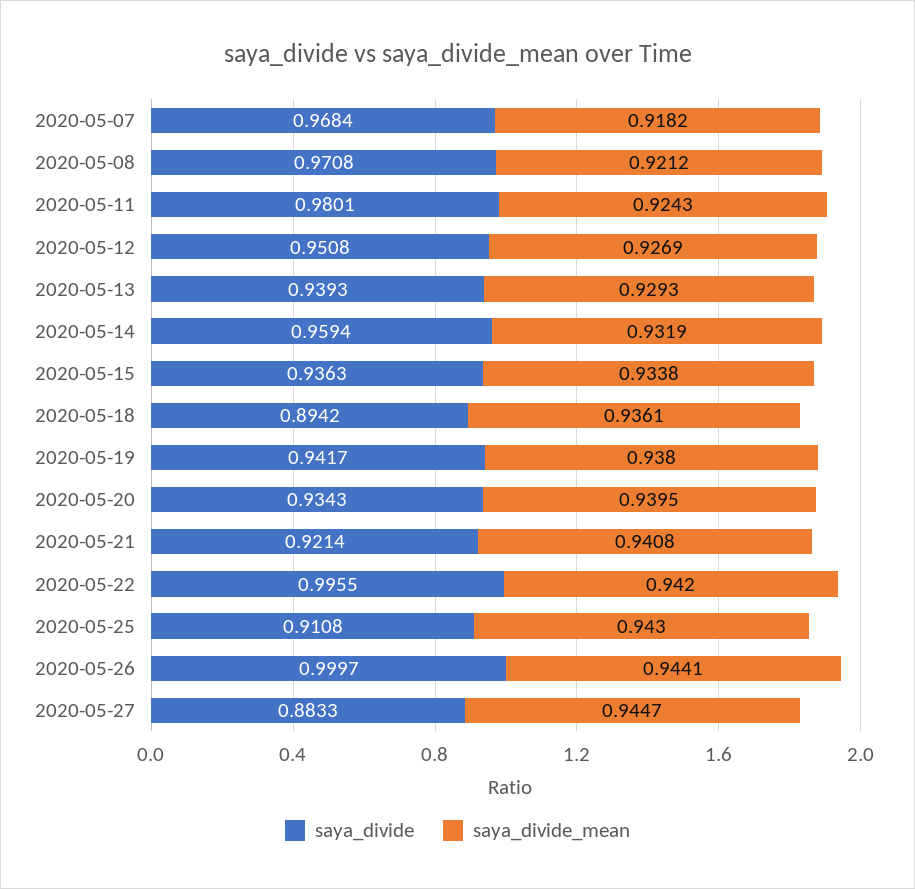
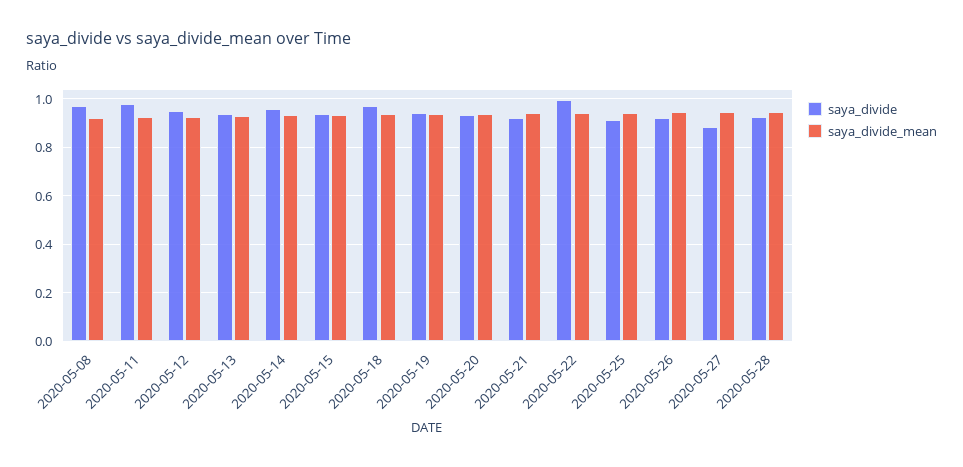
saya_divide, 2020-05-07: 0.9684 -> none
saya_divide_mean, 2020-05-07: 0.9182 -> none
saya_divide, 2020-05-18: 0.8942 -> 0.975
saya_divide, 2020-05-26: 0.9997 -> 0.925
saya_divide, 2020-05-28: none -> 0.925
saya_divide_mean, 2020-05-28: none -> 0.95

